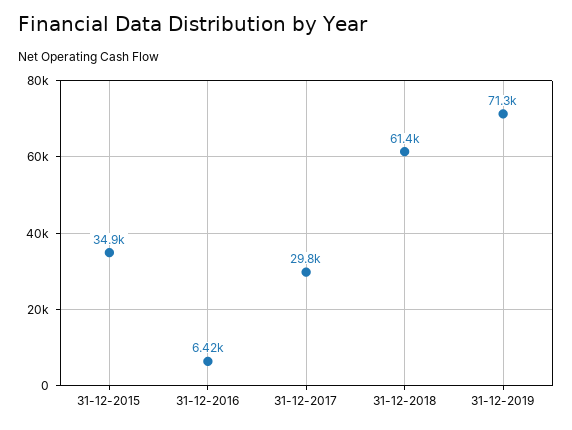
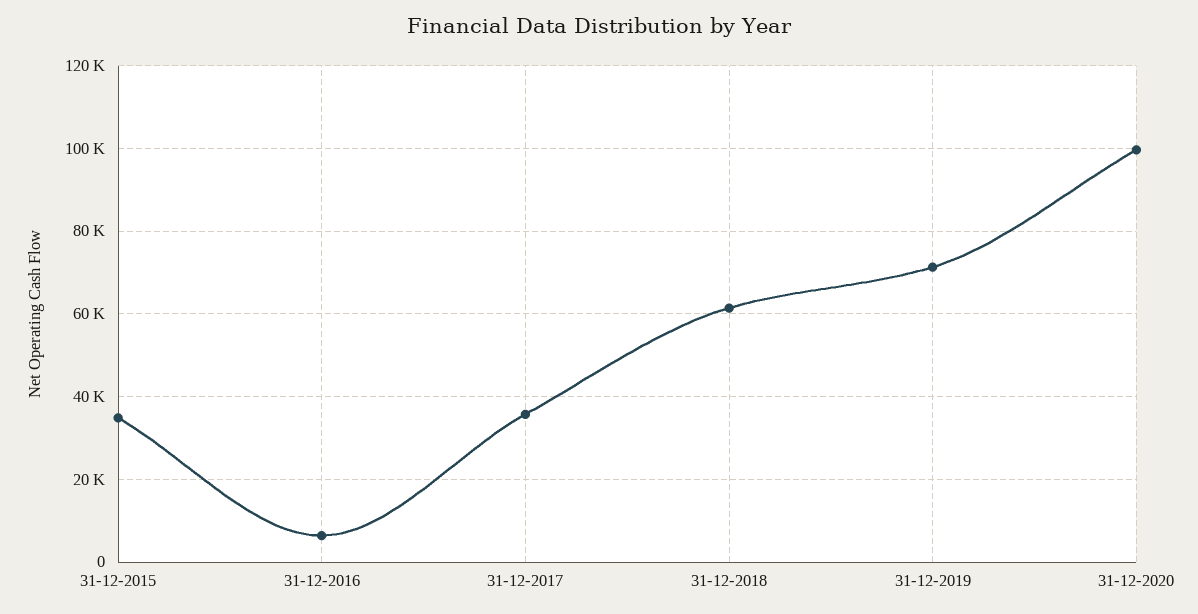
31-12-2017: 29800 -> 36000
31-12-2020: none -> 100000

